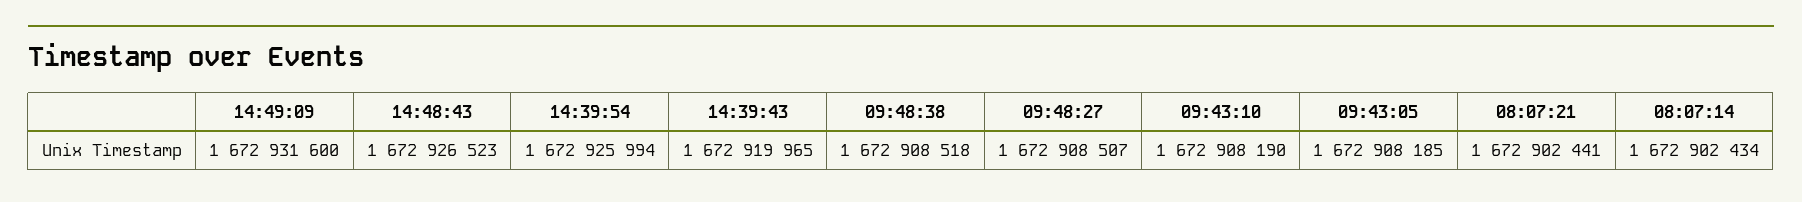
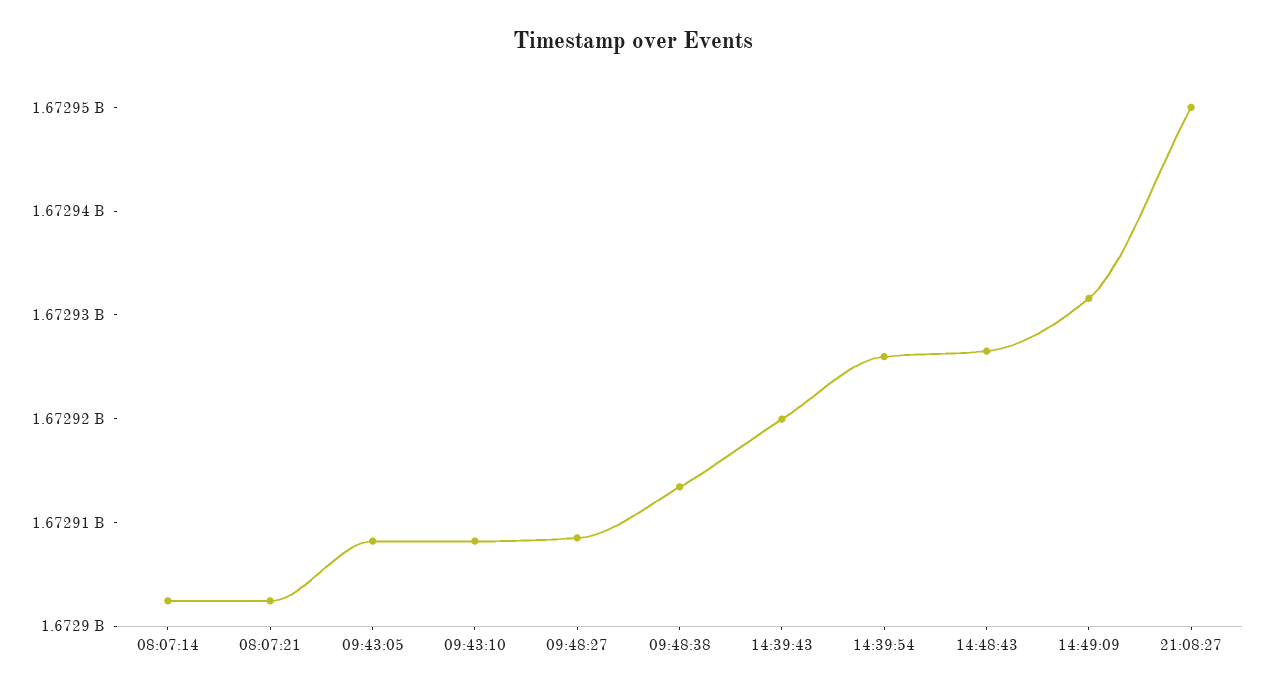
09:48:38: 1672908518 -> 1672914000
21:08:27: none -> 1672950000

